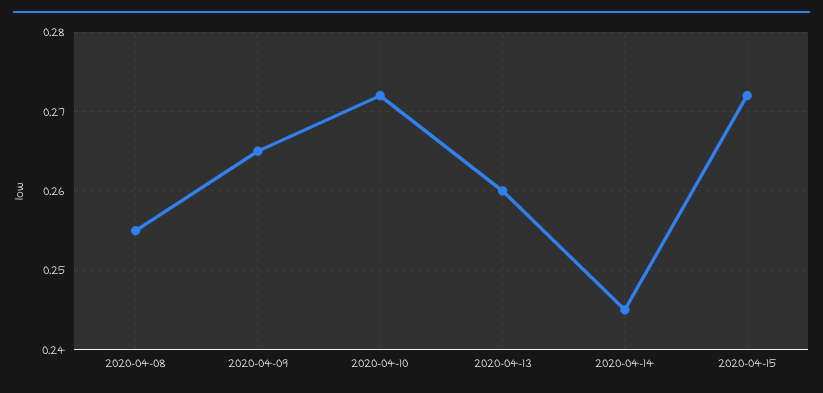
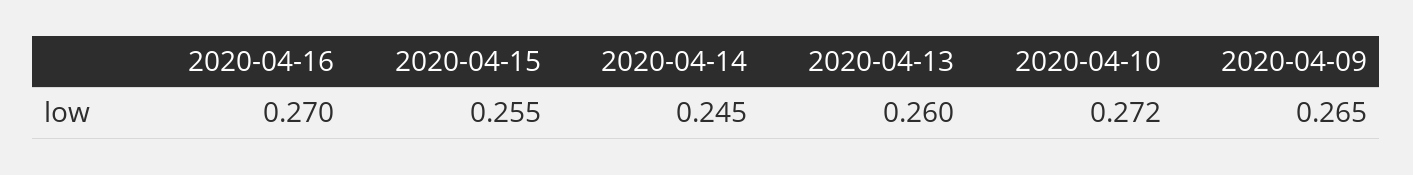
2020-04-08: 0.255 -> none
2020-04-15: 0.272 -> 0.255
2020-04-16: none -> 0.27

